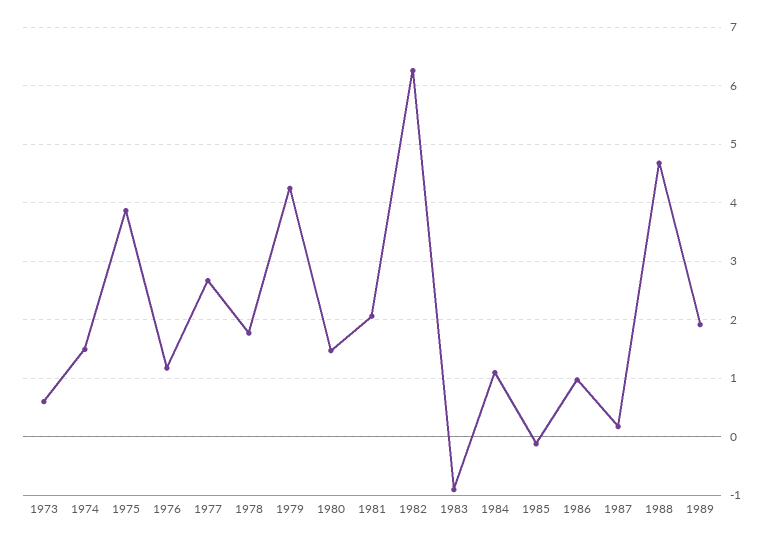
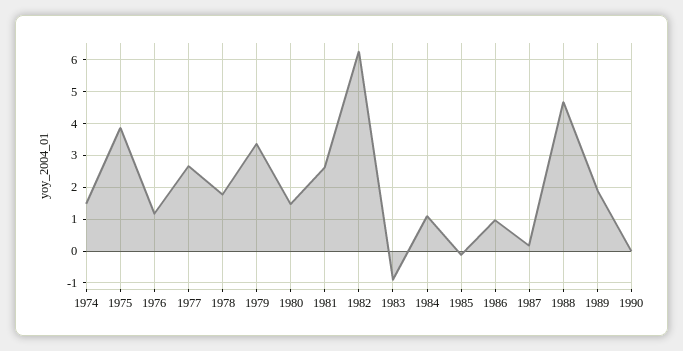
1973: 0.6 -> none
1979: 4.2 -> 3.4
1981: 2 -> 2.6
1990: none -> 0

